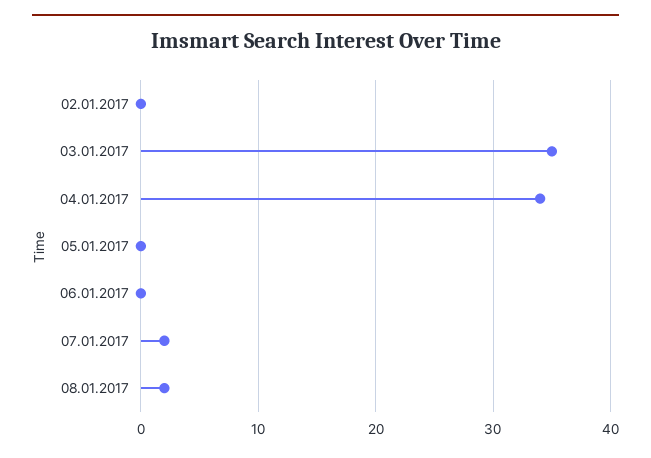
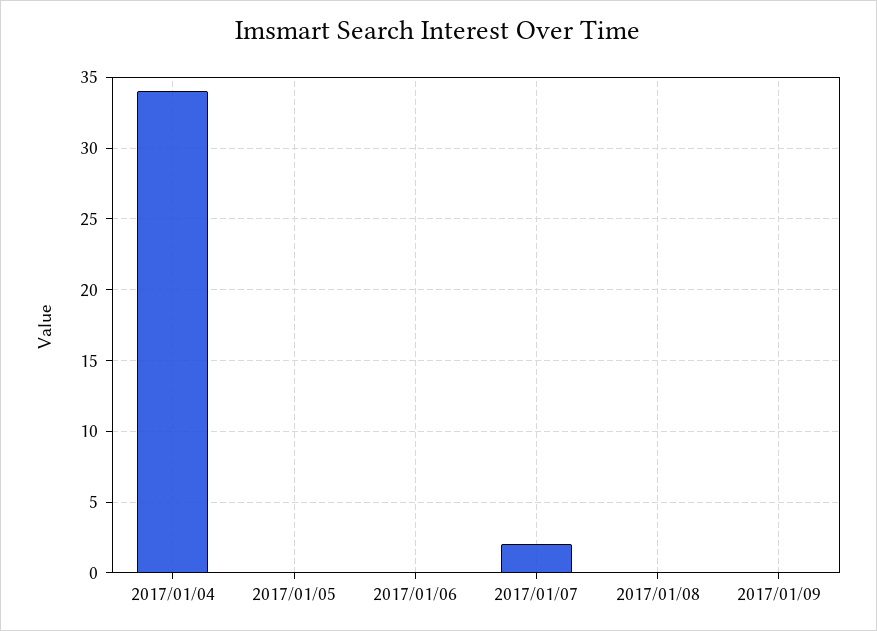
02.01.2017: 0 -> none
03.01.2017: 35 -> none
08.01.2017: 2 -> 0
2017/01/09: none -> 0

